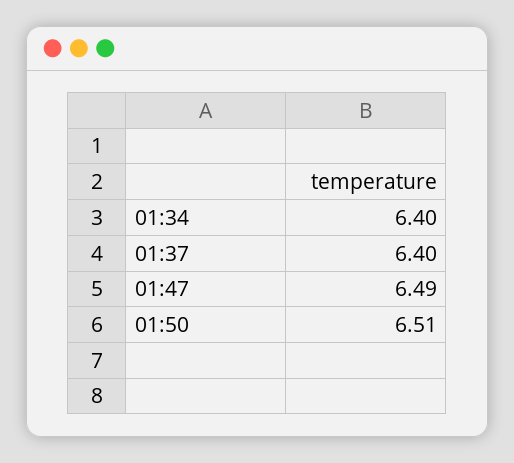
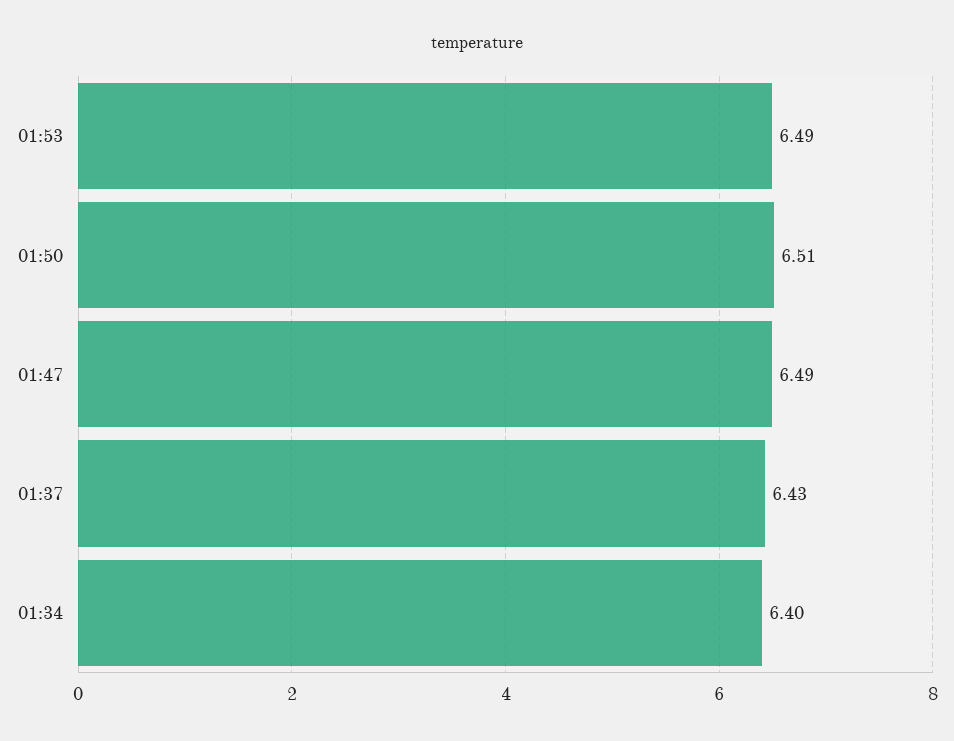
01:37: 6.4 -> 6.43
01:53: none -> 6.49

